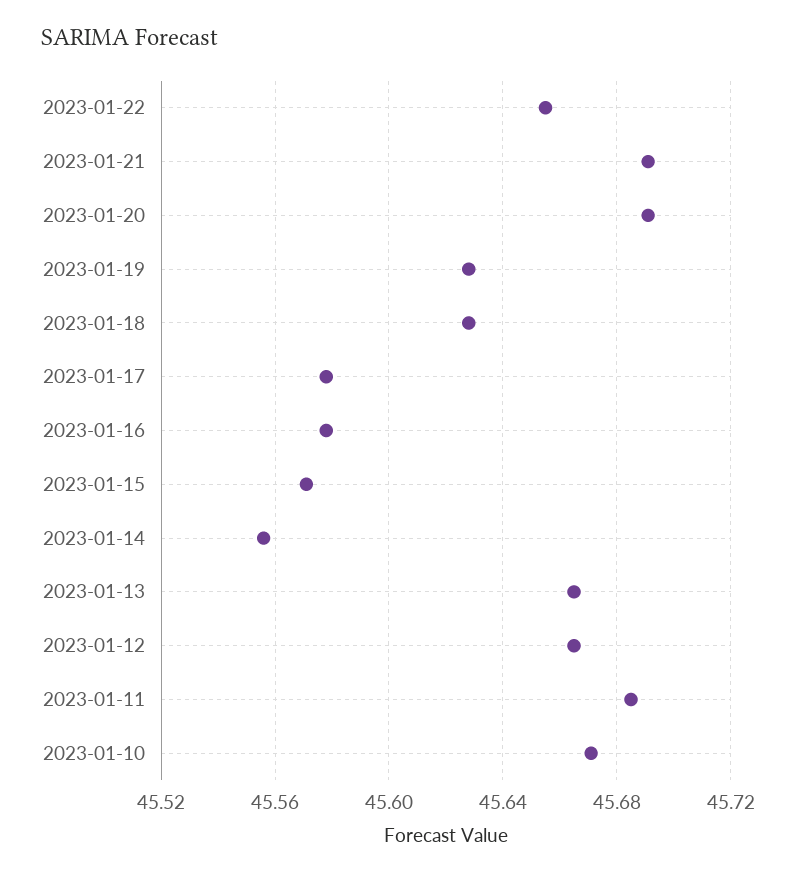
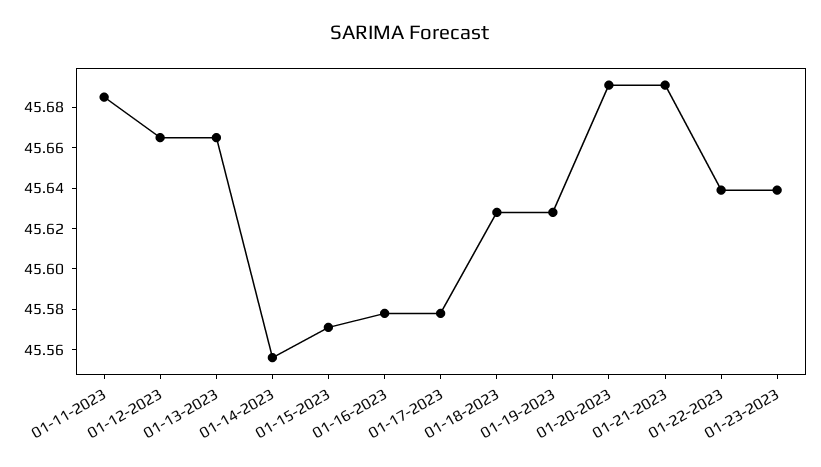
2023-01-22: 45.655 -> 45.64
2023-01-10: 45.67 -> none
01-23-2023: none -> 45.64

